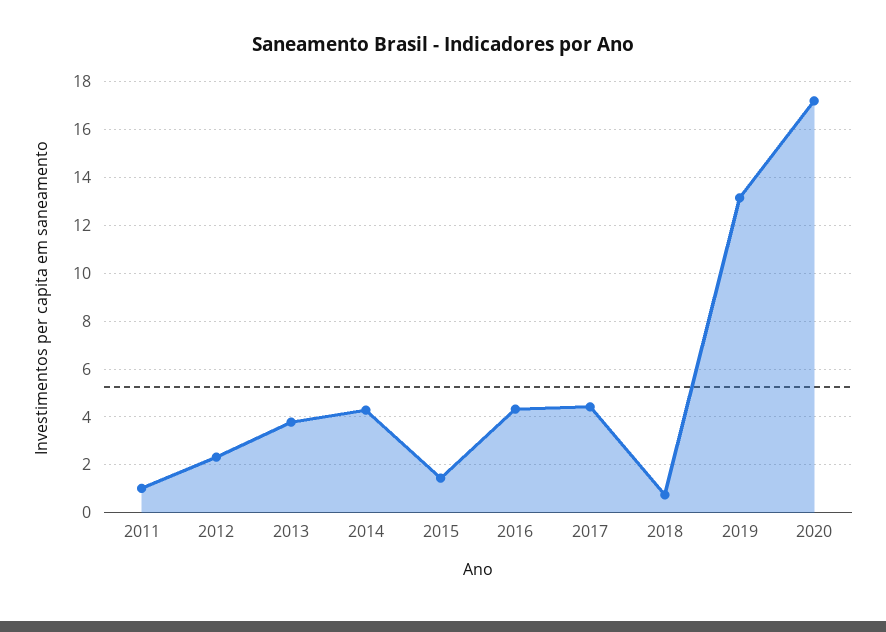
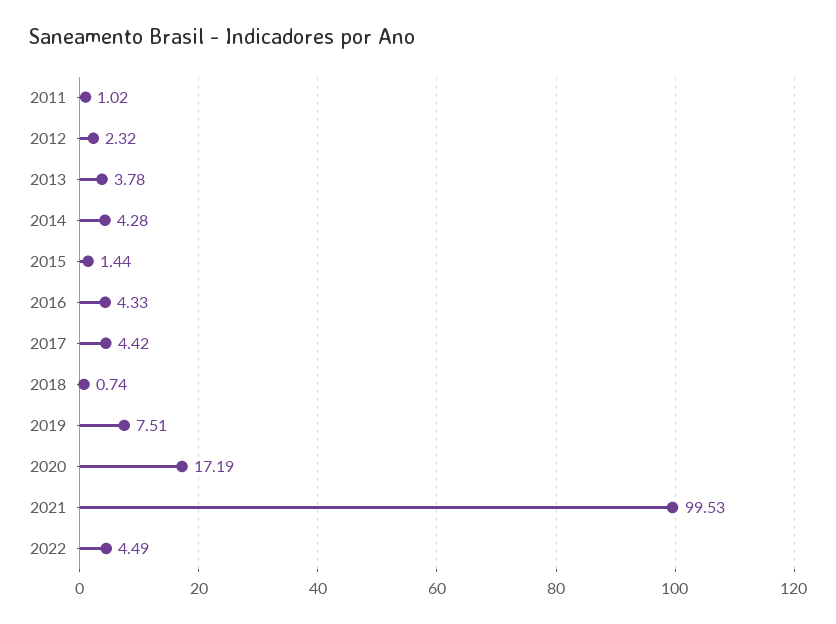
2019: 13 -> 7.51
2021: none -> 99.53
2022: none -> 4.49

